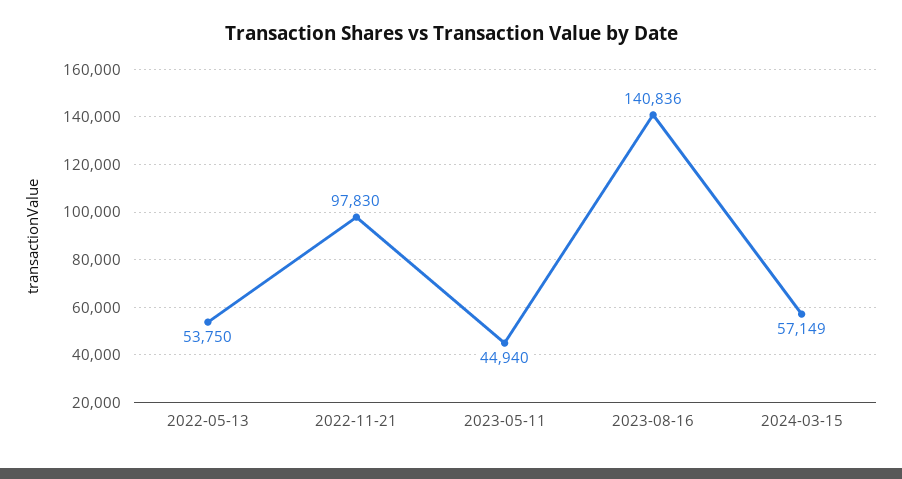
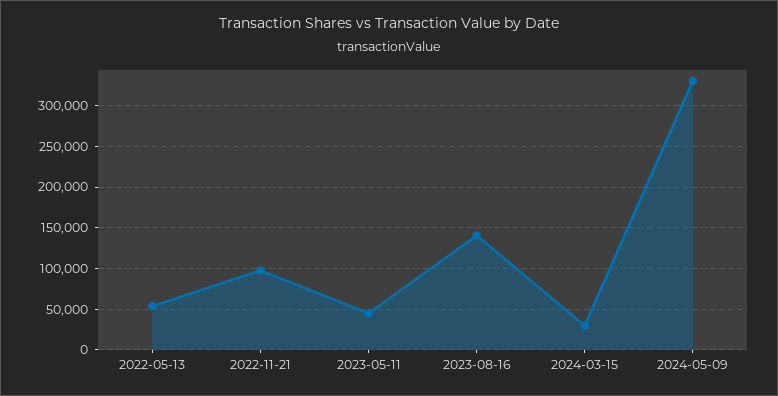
2024-03-15: 57149 -> 30000
2024-05-09: none -> 330000

